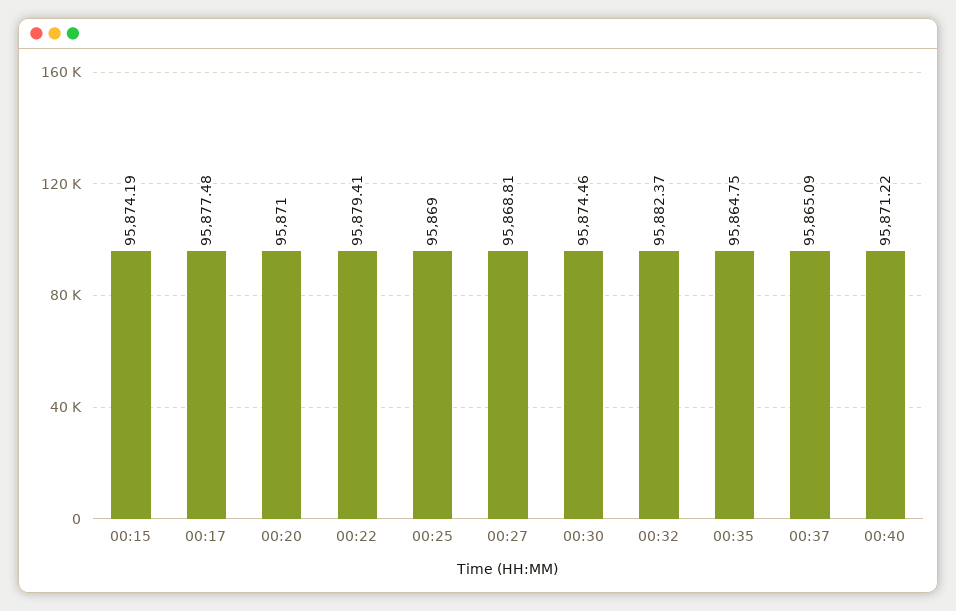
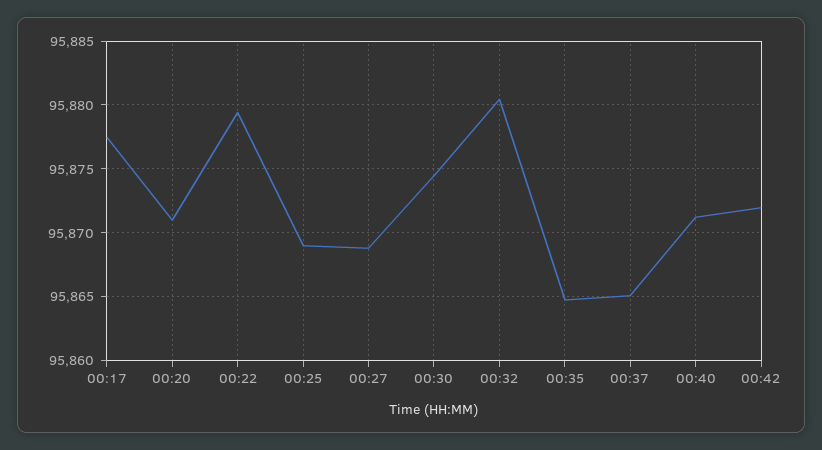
00:15: 95874.19 -> none
00:32: 95882.37 -> 95880.5
00:42: none -> 95872

